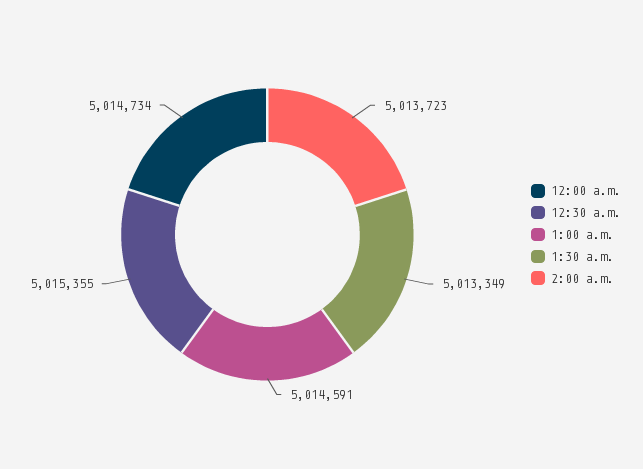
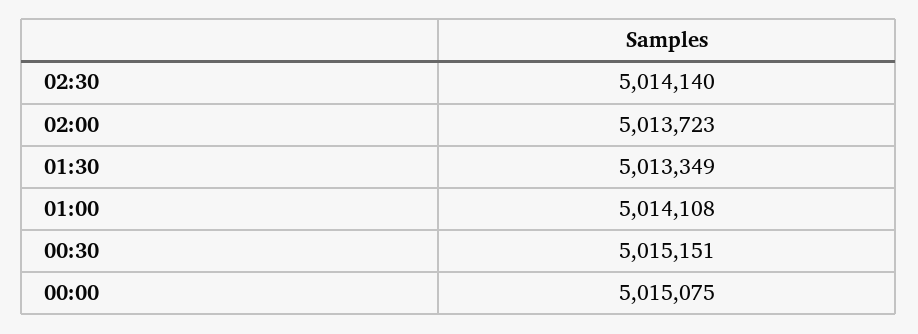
12:00 a.m.: 5014734 -> 5015075
12:30 a.m.: 5015355 -> 5015151
1:00 a.m.: 5014591 -> 5014108
02:30: none -> 5014140

